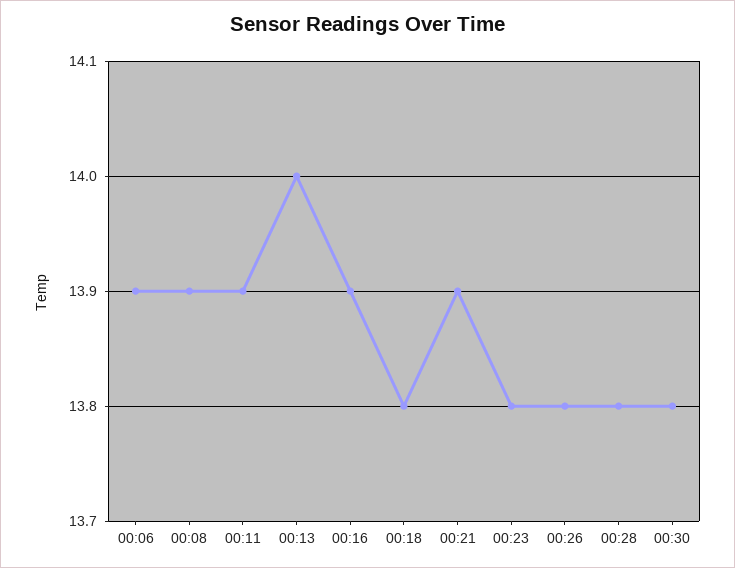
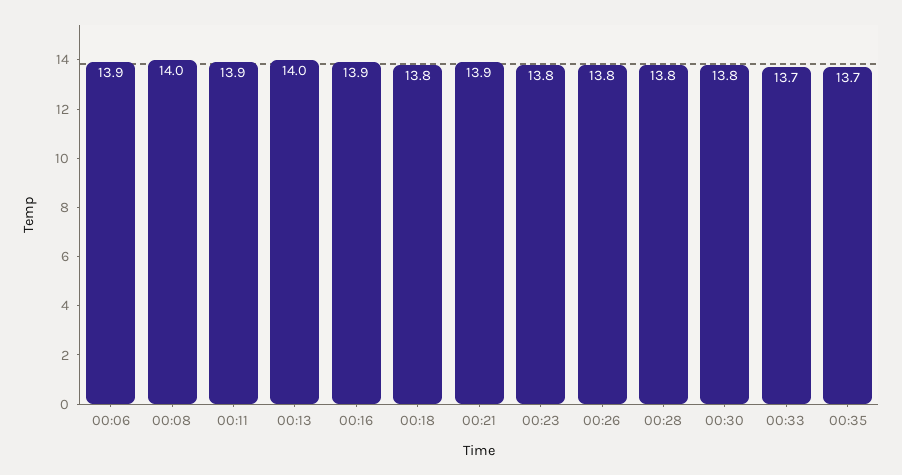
00:08: 13.9 -> 14
00:33: none -> 13.7
00:35: none -> 13.7

